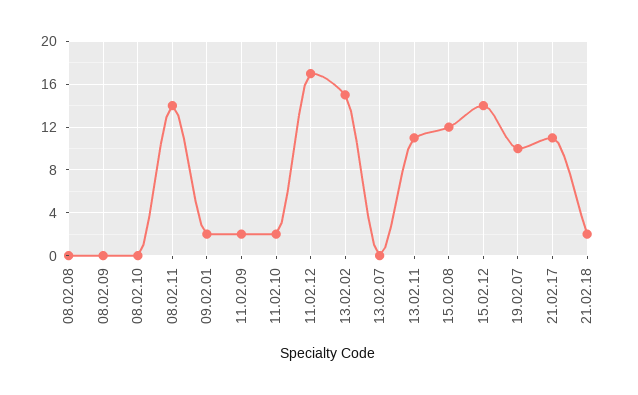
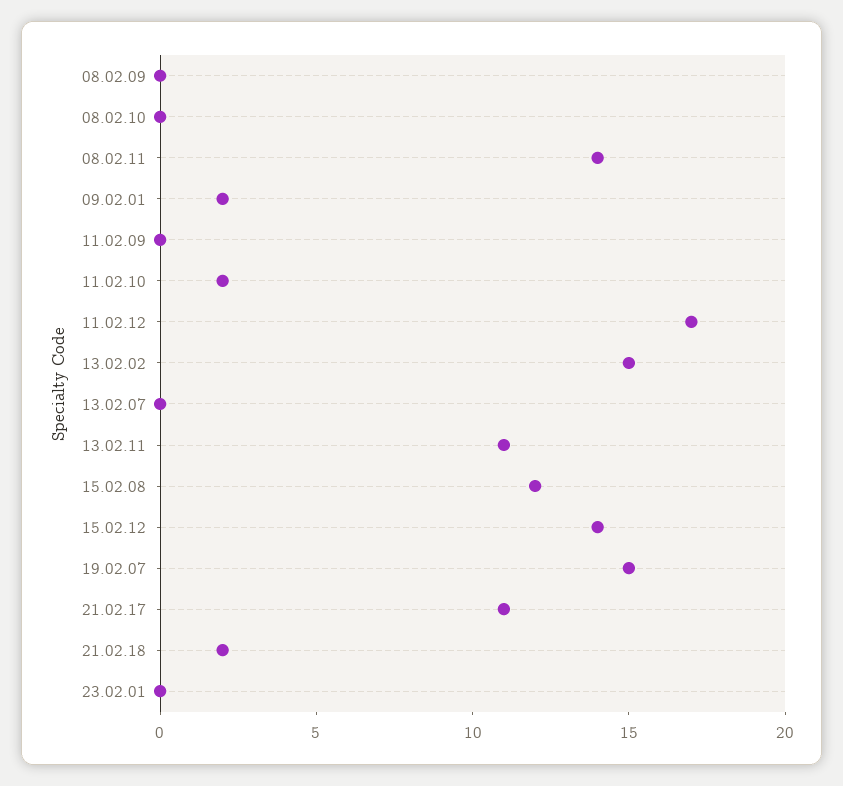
08.02.08: 0 -> none
11.02.09: 2 -> 0
19.02.07: 10 -> 15
23.02.01: none -> 0

